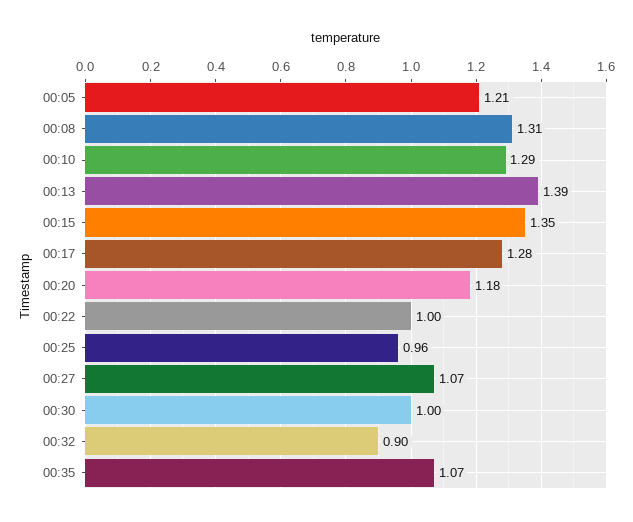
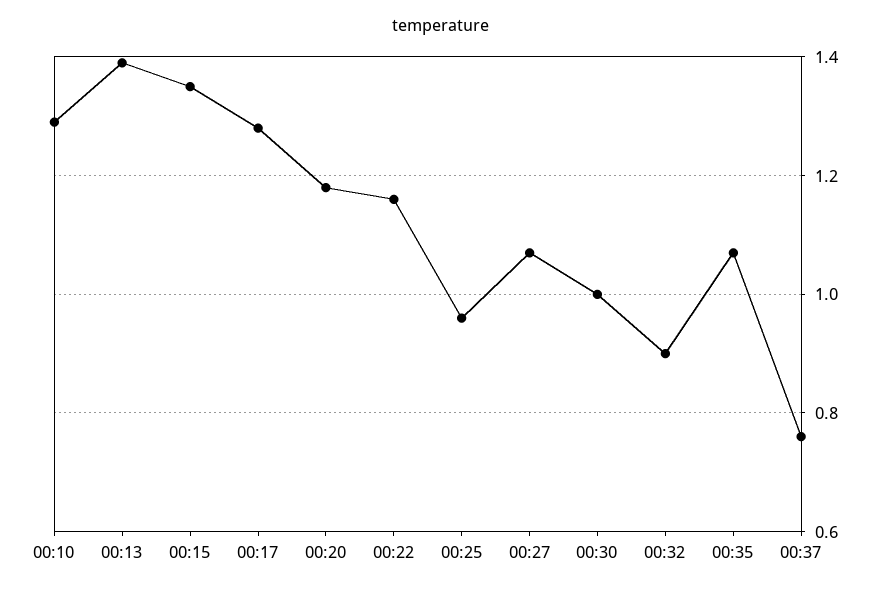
00:05: 1.21 -> none
00:08: 1.31 -> none
00:22: 1 -> 1.15
00:37: none -> 0.75

